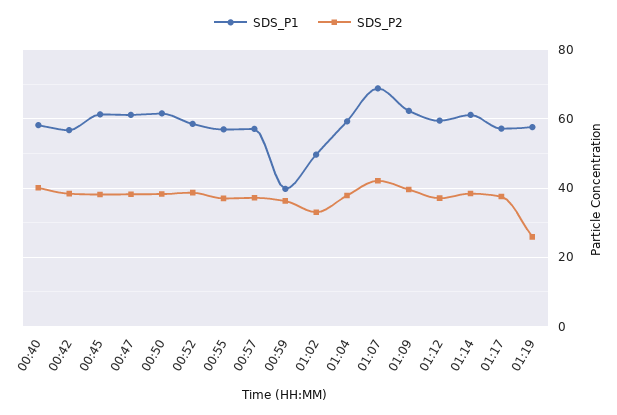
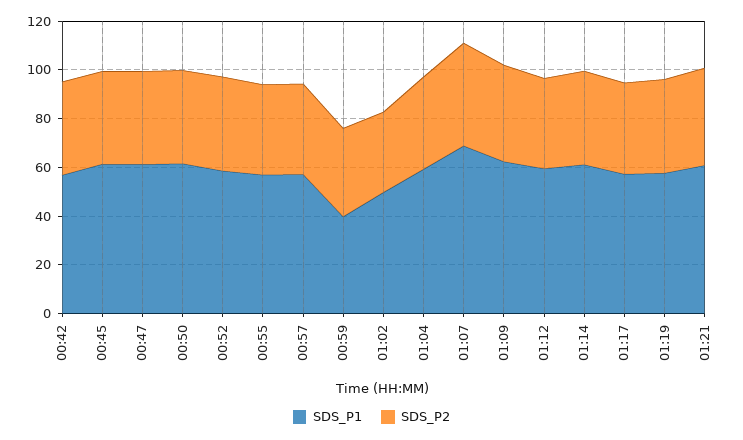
SDS_P1, 00:40: 58 -> none
SDS_P2, 00:40: 40 -> none
SDS_P2, 01:19: 26 -> 40
SDS_P1, 01:21: none -> 60
SDS_P2, 01:21: none -> 40

